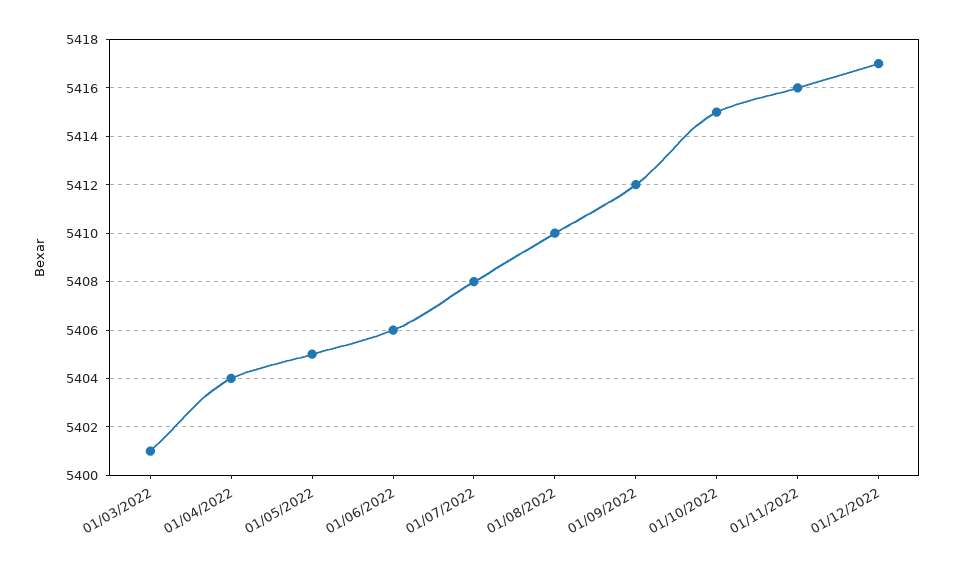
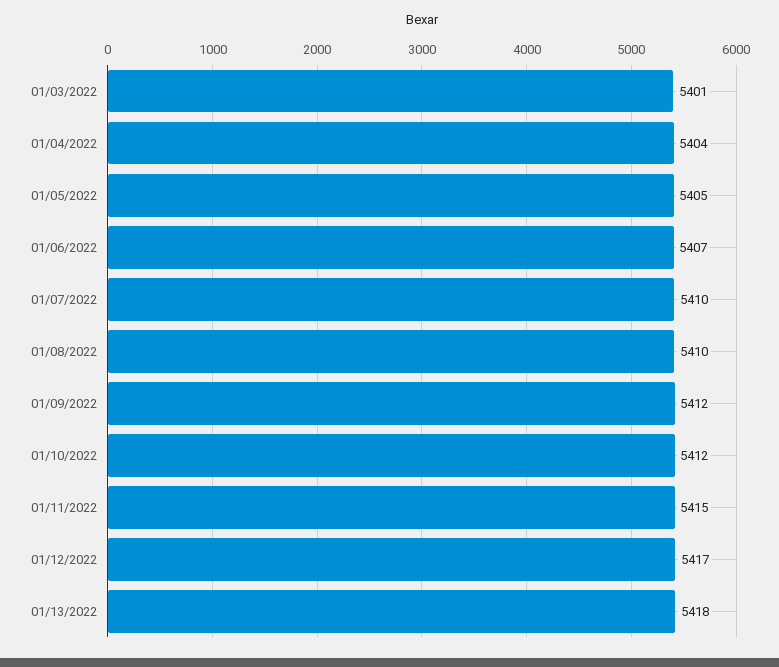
01/06/2022: 5406 -> 5407
01/07/2022: 5408 -> 5410
01/10/2022: 5415 -> 5412
01/11/2022: 5416 -> 5415
01/13/2022: none -> 5418

